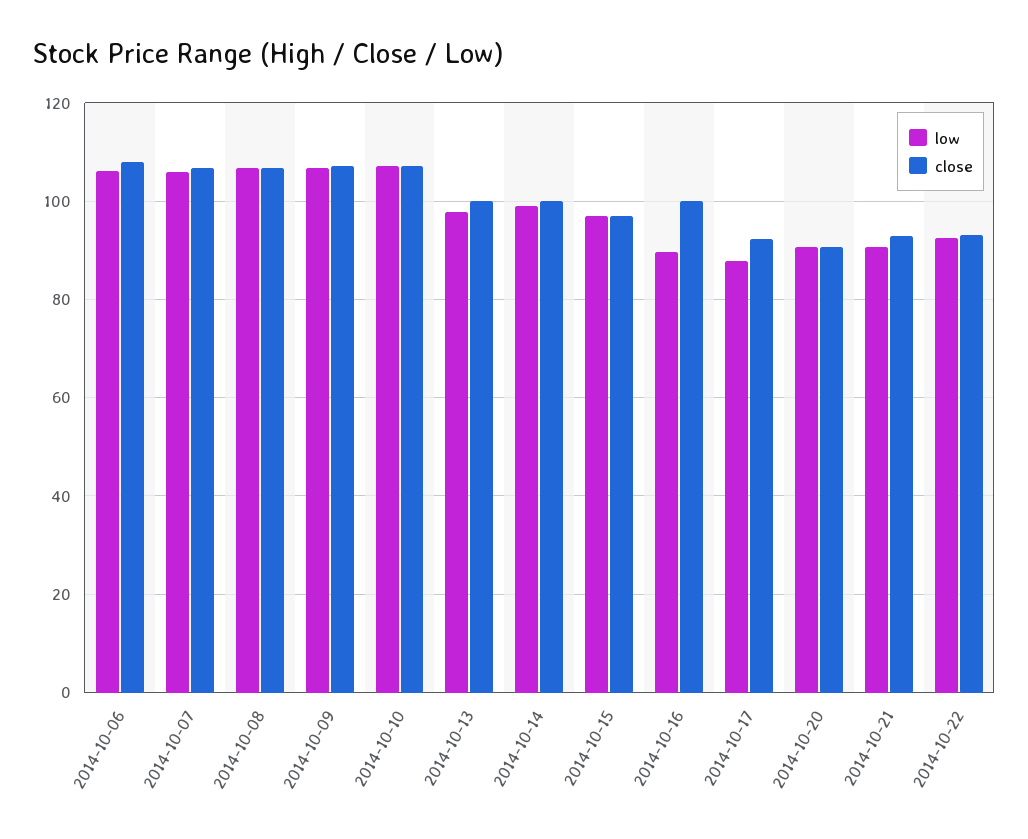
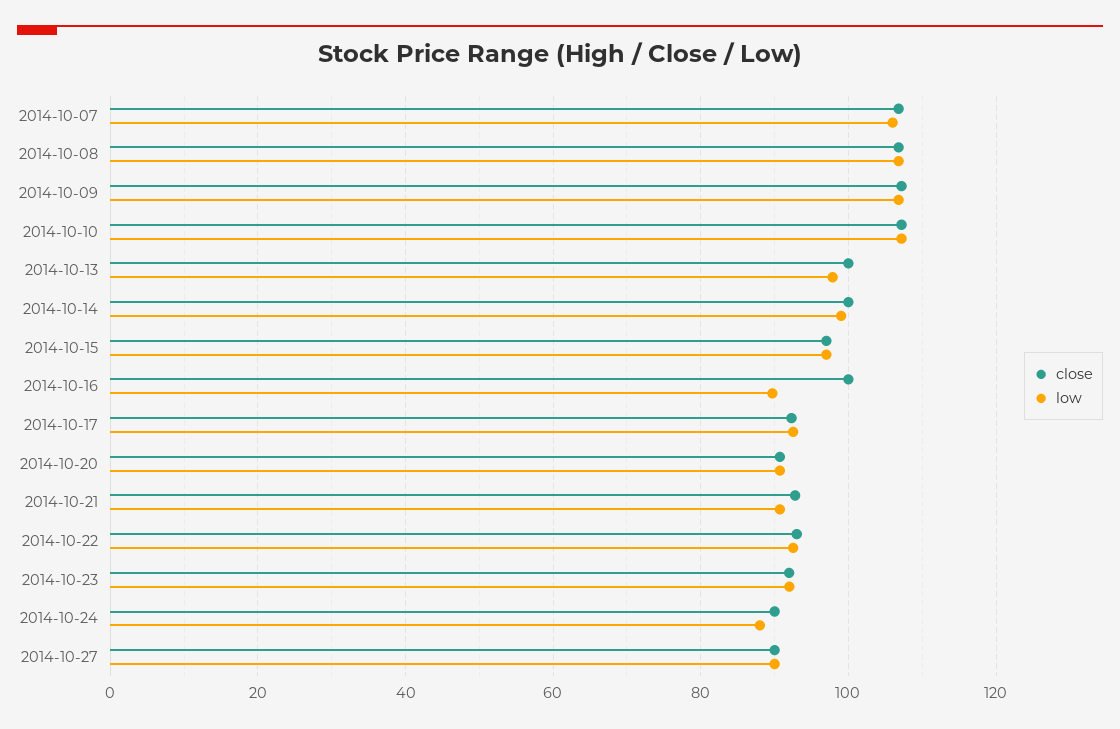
low, 2014-10-06: 106 -> none
close, 2014-10-06: 108 -> none
low, 2014-10-17: 88 -> 92
close, 2014-10-23: none -> 92
low, 2014-10-23: none -> 92
close, 2014-10-24: none -> 90
low, 2014-10-24: none -> 88
close, 2014-10-27: none -> 90
low, 2014-10-27: none -> 90

